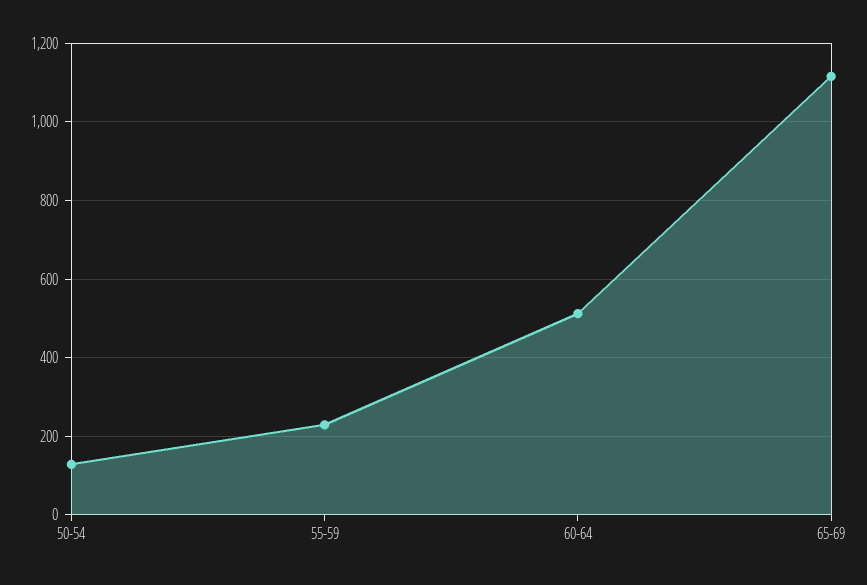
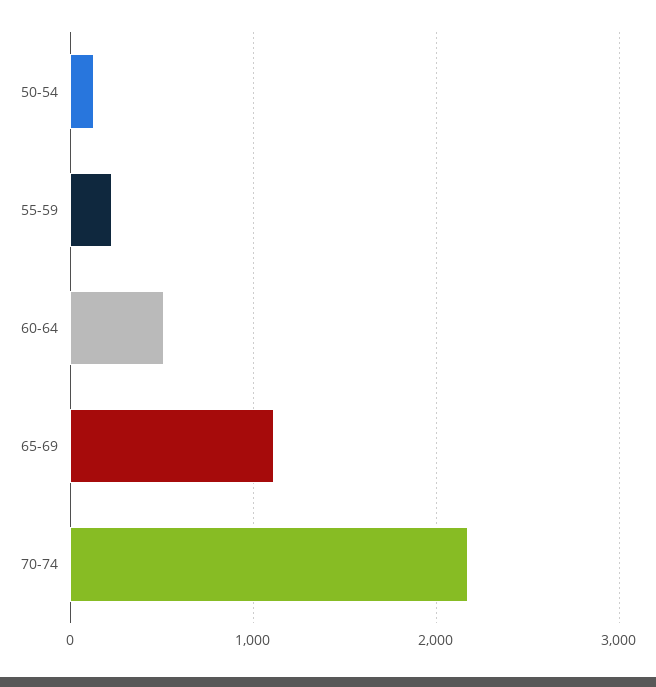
70-74: none -> 2200

